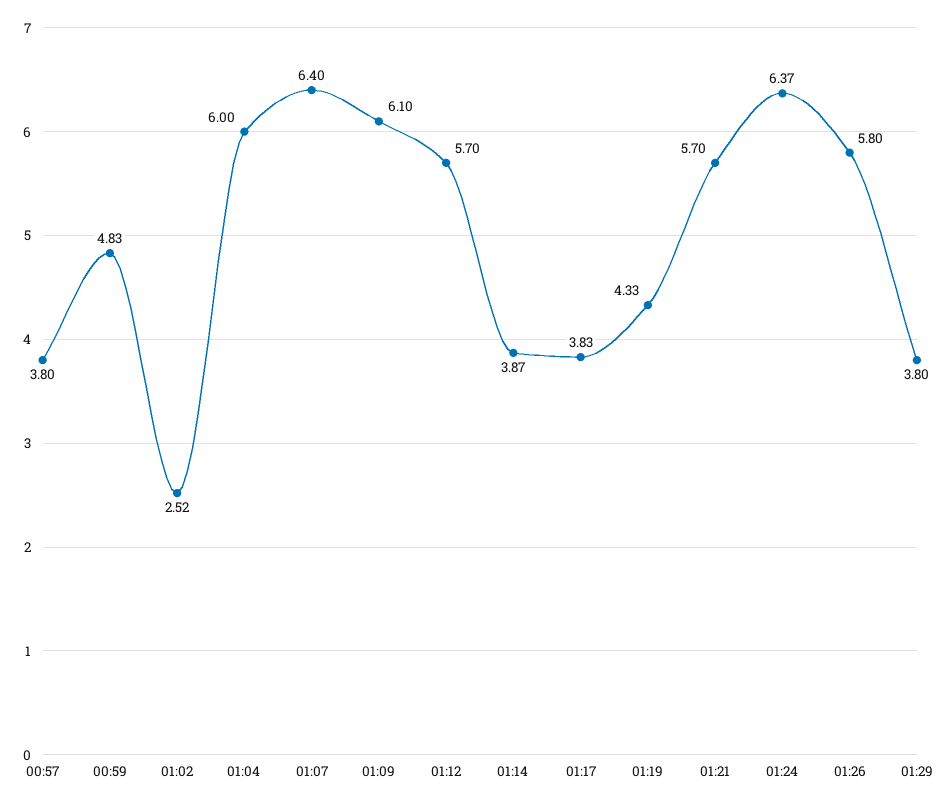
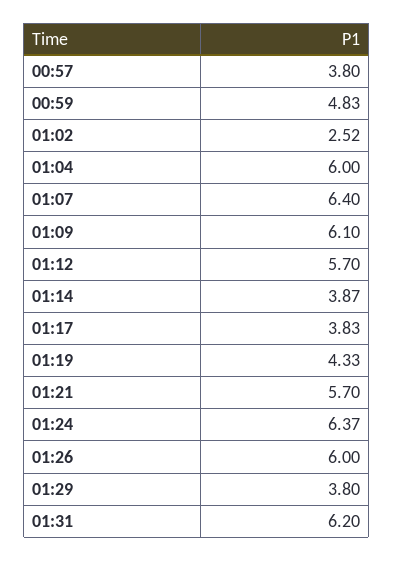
01:26: 5.8 -> 6
01:31: none -> 6.2

